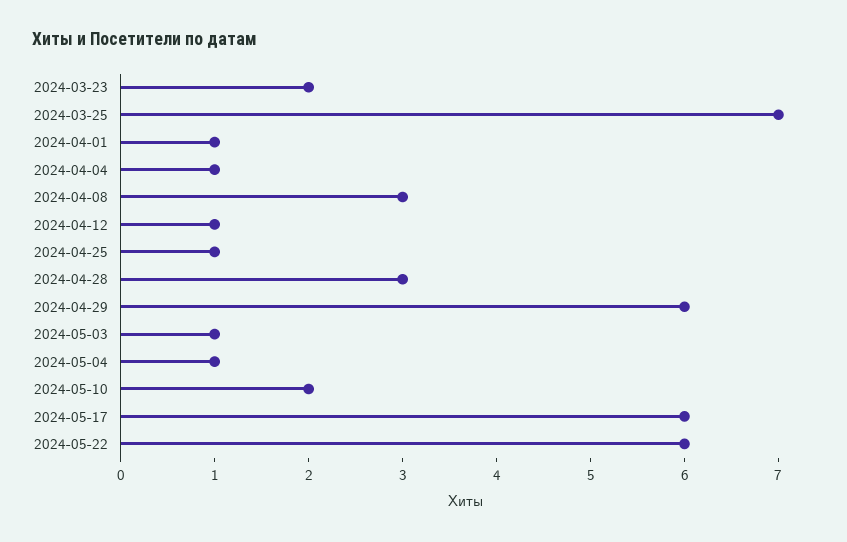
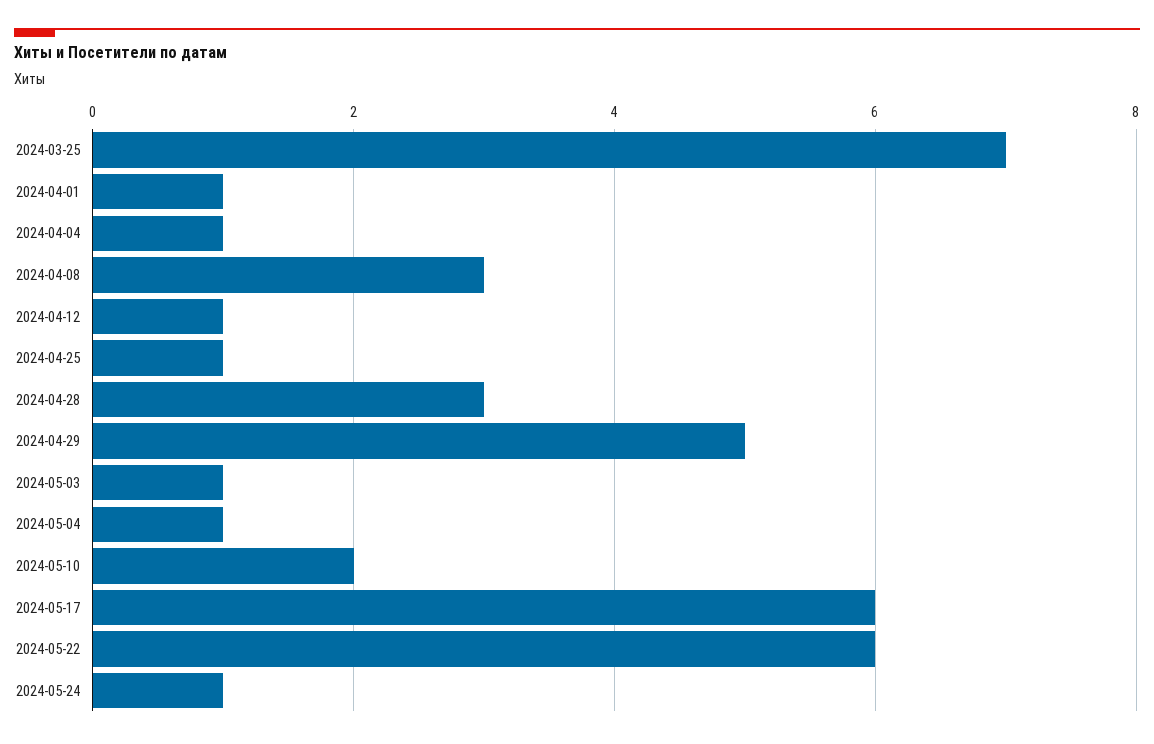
2024-03-23: 2 -> none
2024-04-29: 6 -> 5
2024-05-24: none -> 1

